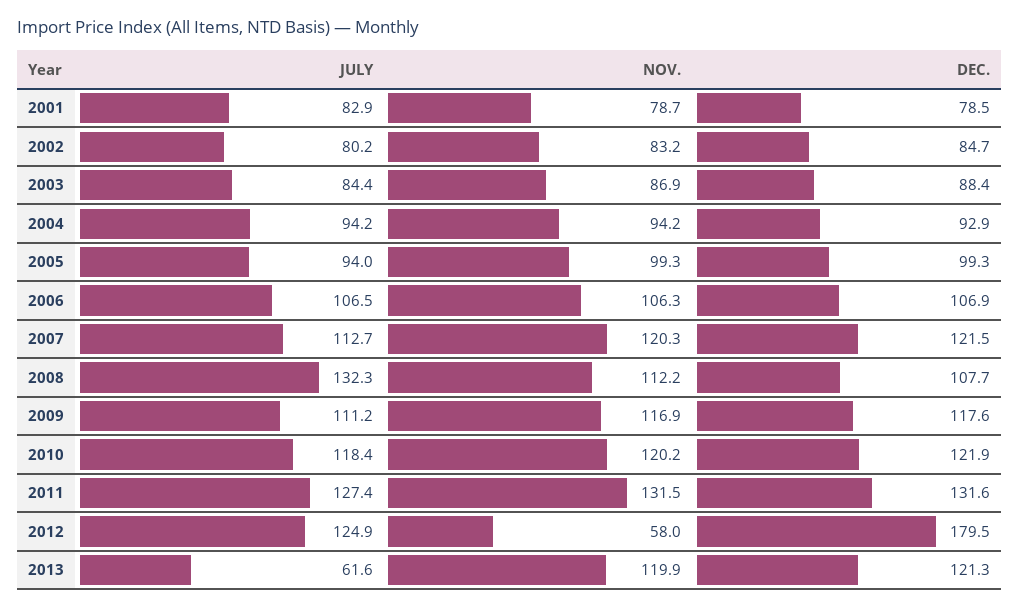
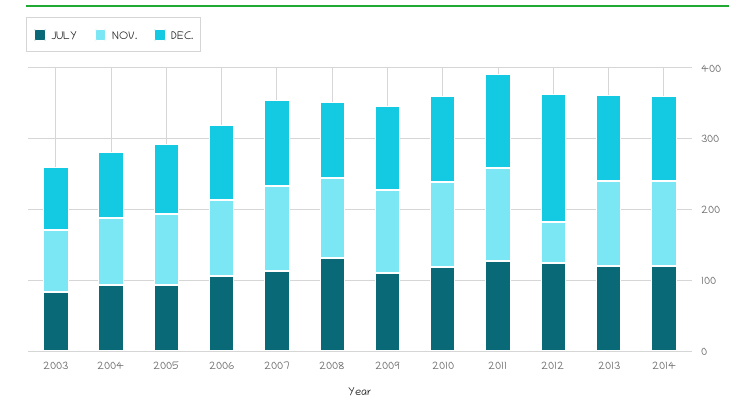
JULY, 2001: 82.9 -> none
NOV., 2001: 78.7 -> none
DEC., 2001: 78.5 -> none
JULY, 2002: 80.2 -> none
NOV., 2002: 83.2 -> none
DEC., 2002: 84.7 -> none
JULY, 2013: 61.6 -> 120
JULY, 2014: none -> 120
NOV., 2014: none -> 120
DEC., 2014: none -> 120

